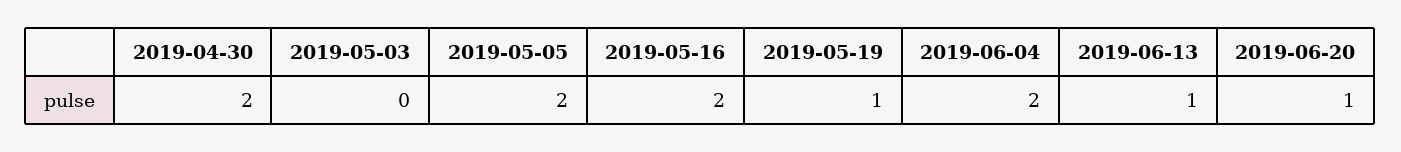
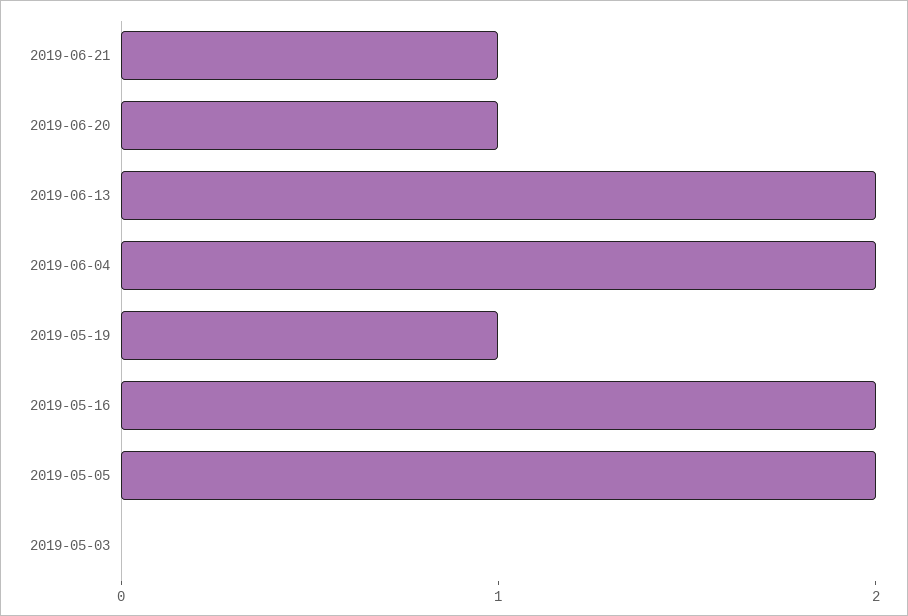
2019-04-30: 2 -> none
2019-06-13: 1 -> 2
2019-06-21: none -> 1

